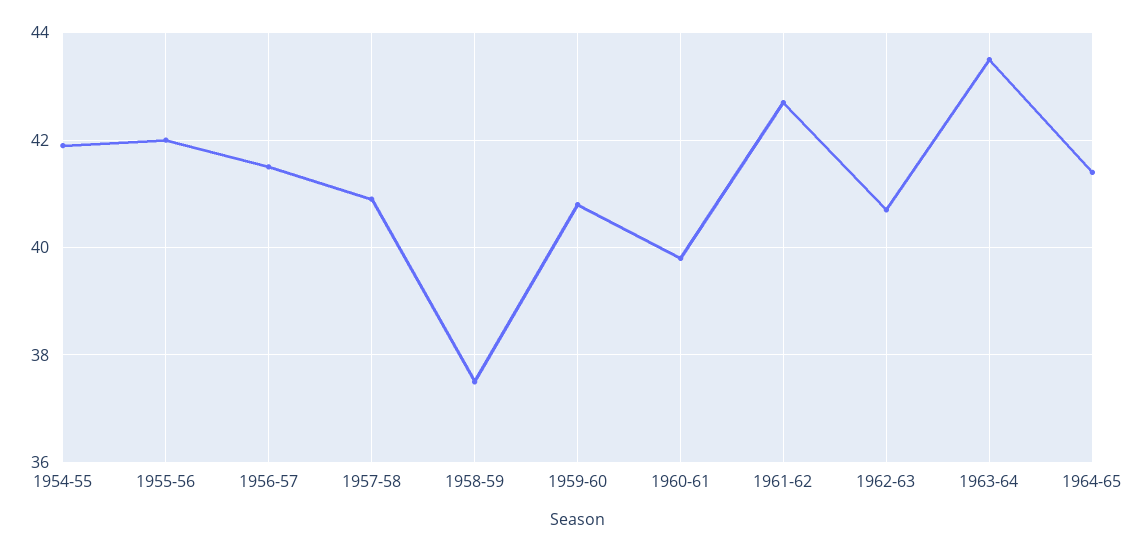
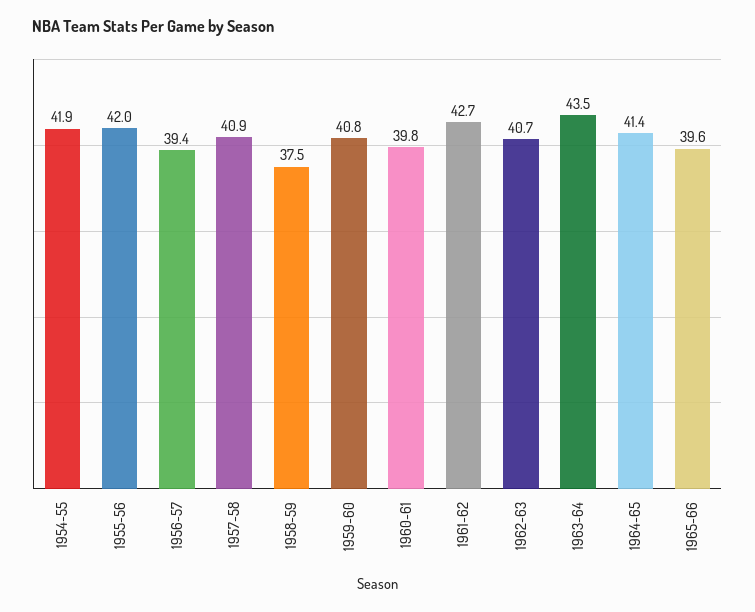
1956-57: 41.5 -> 39.4
1965-66: none -> 39.6

